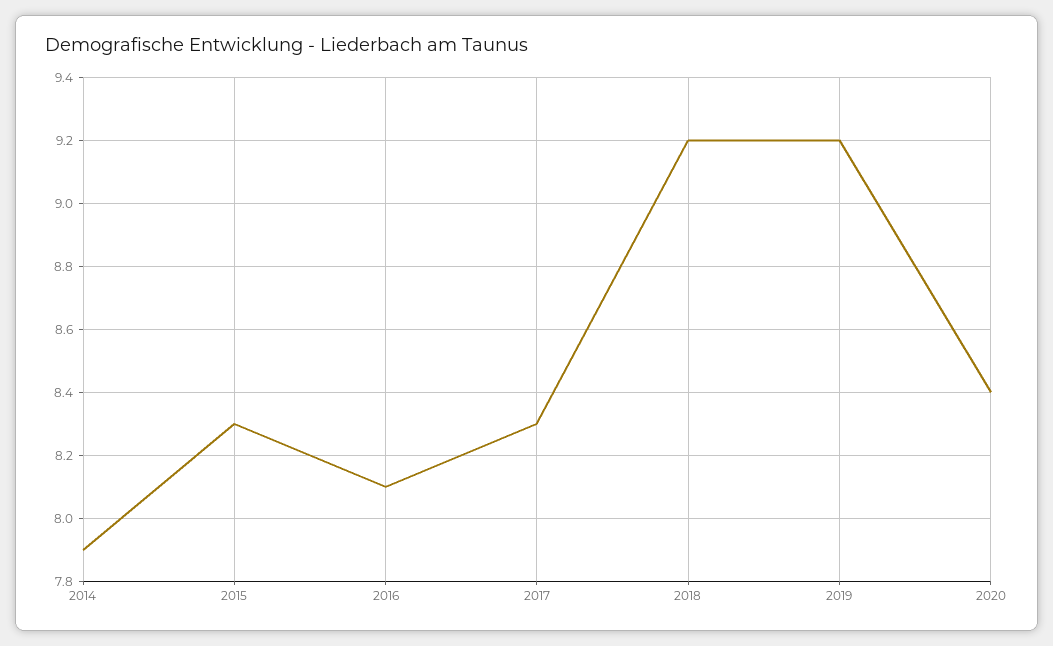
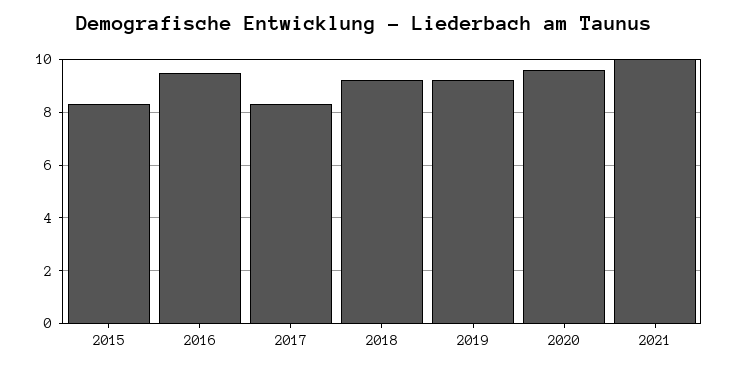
2014: 7.9 -> none
2016: 8.1 -> 9.5
2020: 8.4 -> 9.5
2021: none -> 10

